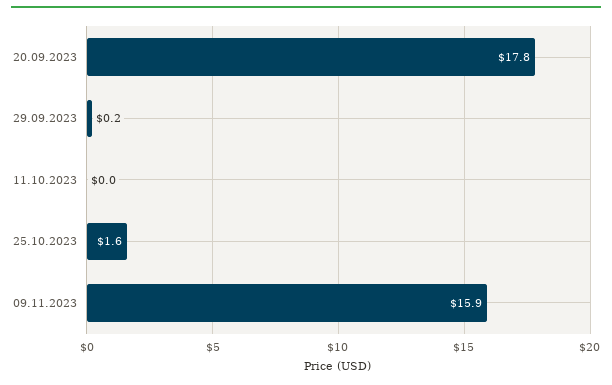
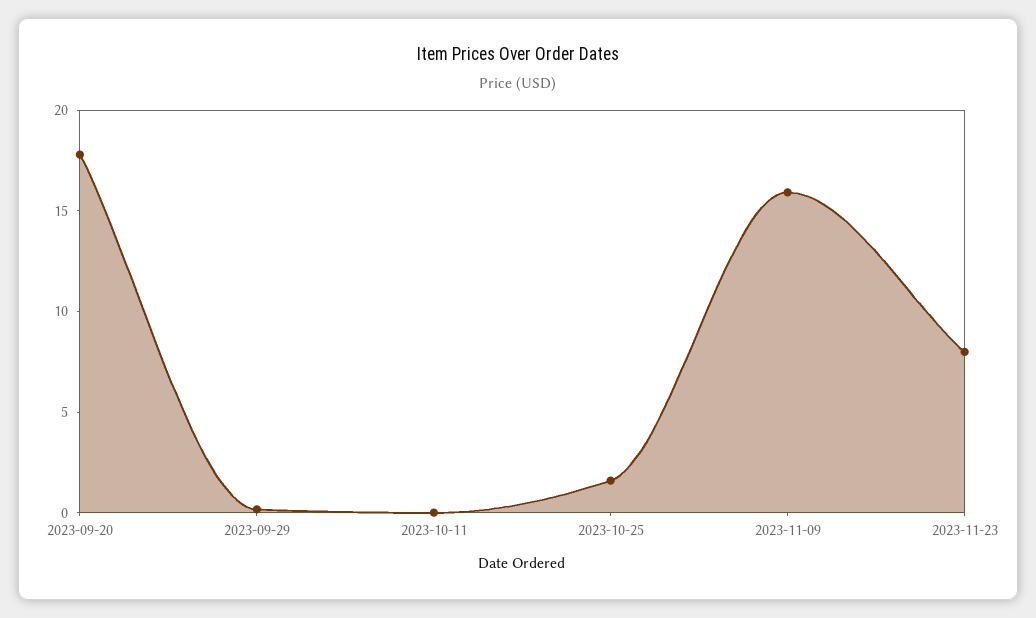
2023-11-23: none -> 8

